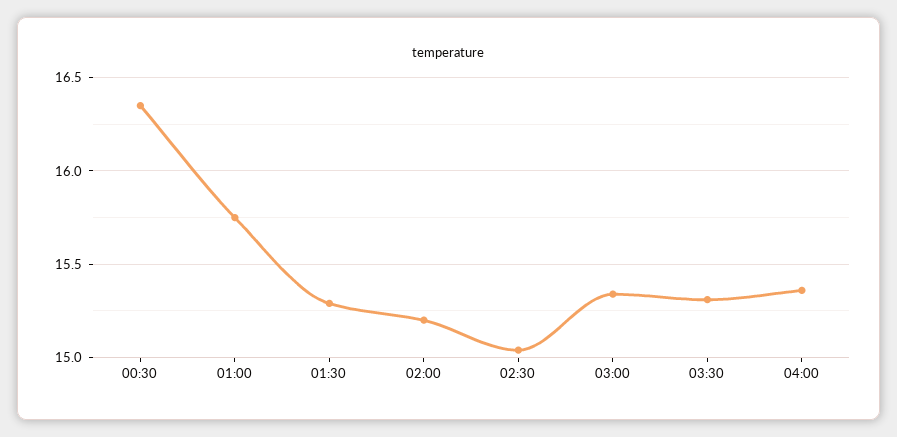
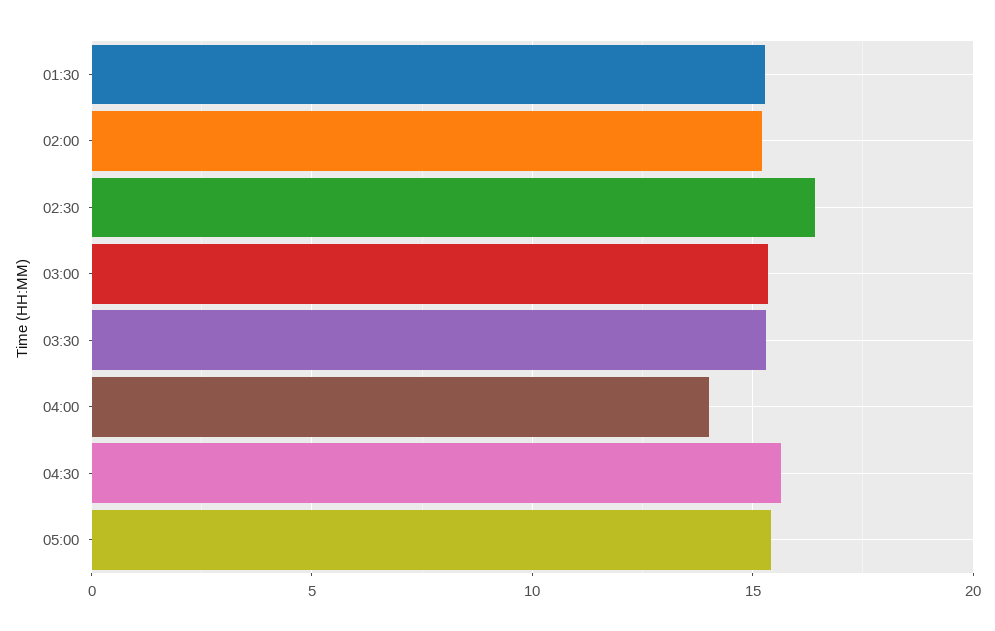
00:30: 16.35 -> none
01:00: 15.75 -> none
02:30: 15.05 -> 16.5
04:00: 15.35 -> 14
04:30: none -> 15.5
05:00: none -> 15.5

